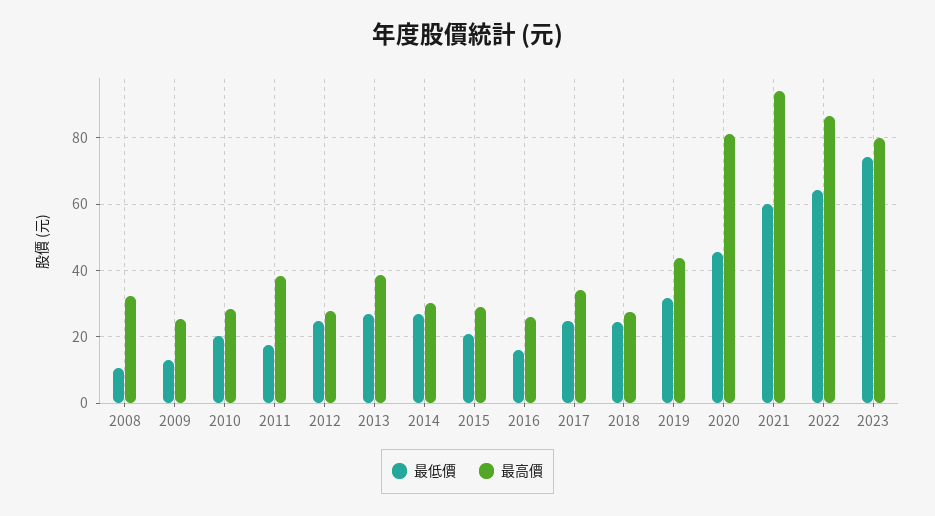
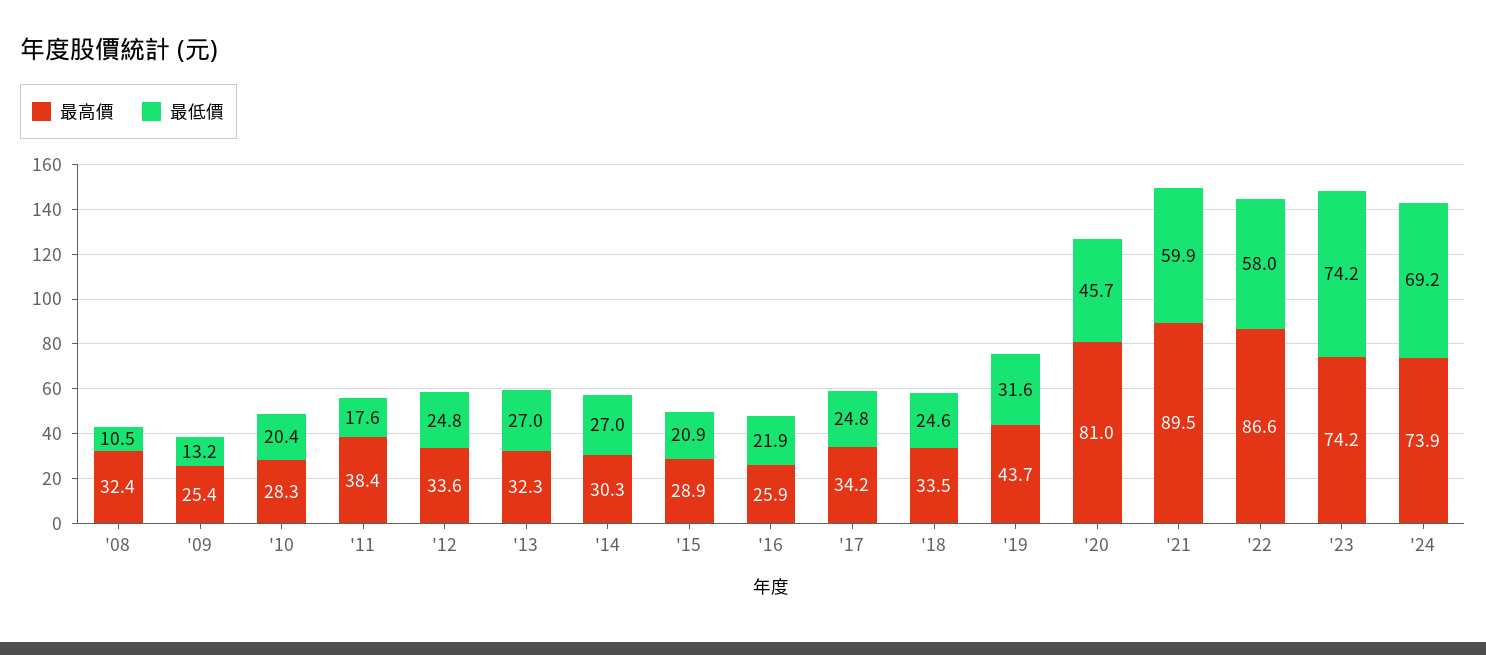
最高價, 2012: 28 -> 33.6
最高價, 2013: 38 -> 32.3
最低價, 2016: 16 -> 21.9
最高價, 2018: 28 -> 33.5
最高價, 2021: 94 -> 89.5
最低價, 2022: 64 -> 58
最高價, 2023: 80 -> 74.2
最高價, '24: none -> 73.9
最低價, '24: none -> 69.2

